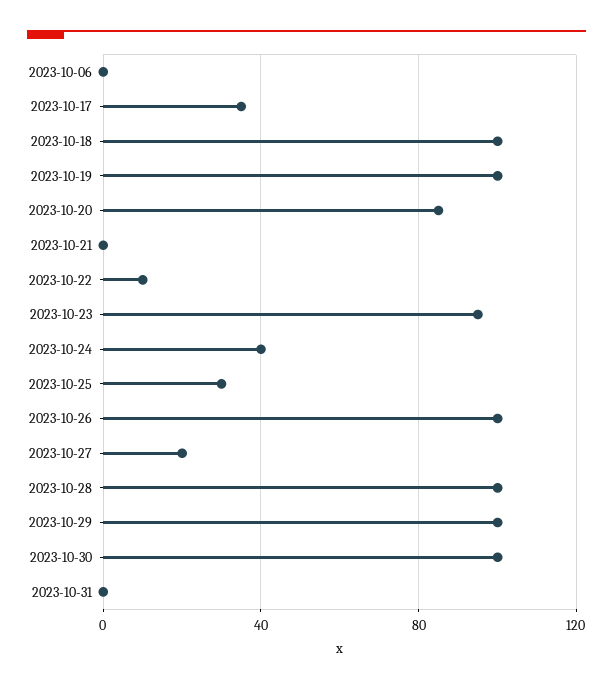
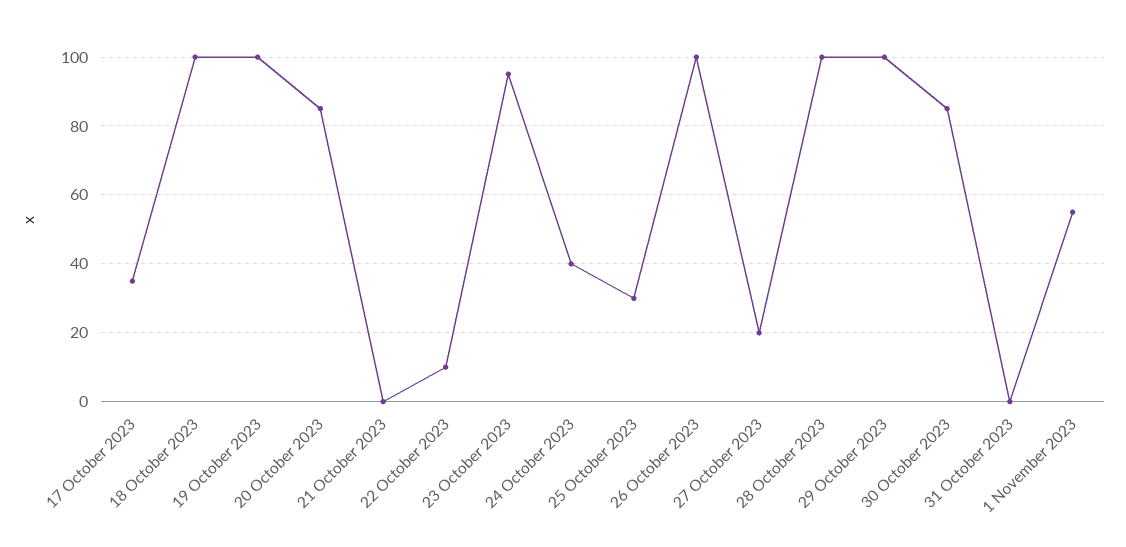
2023-10-06: 0 -> none
2023-10-30: 100 -> 85
1 November 2023: none -> 55

